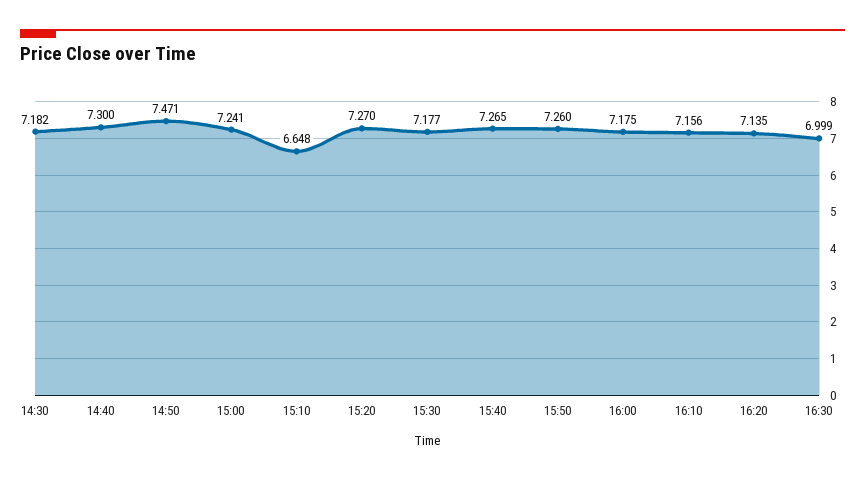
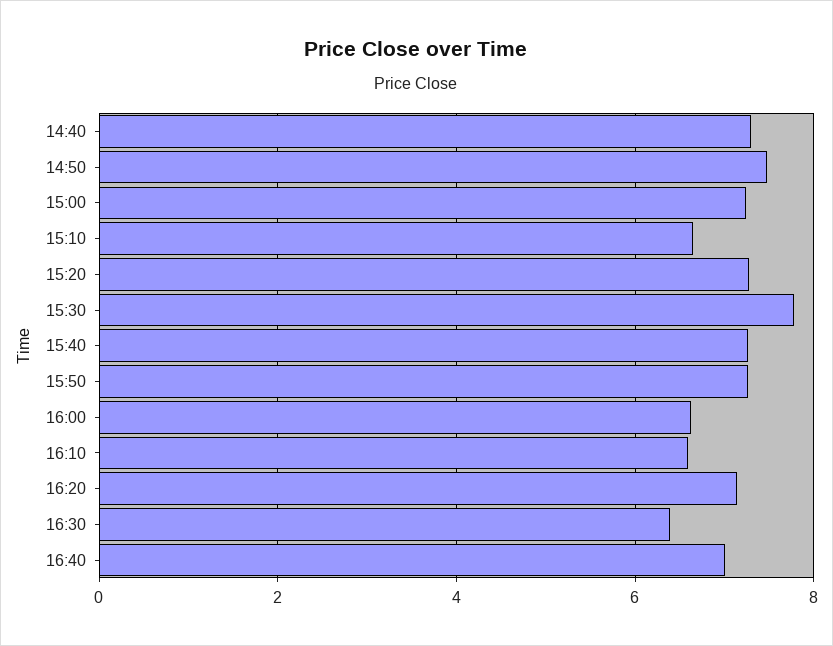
14:30: 7.182 -> none
15:30: 7.177 -> 7.8
16:00: 7.175 -> 6.6
16:10: 7.156 -> 6.6
16:30: 6.999 -> 6.4
16:40: none -> 7

